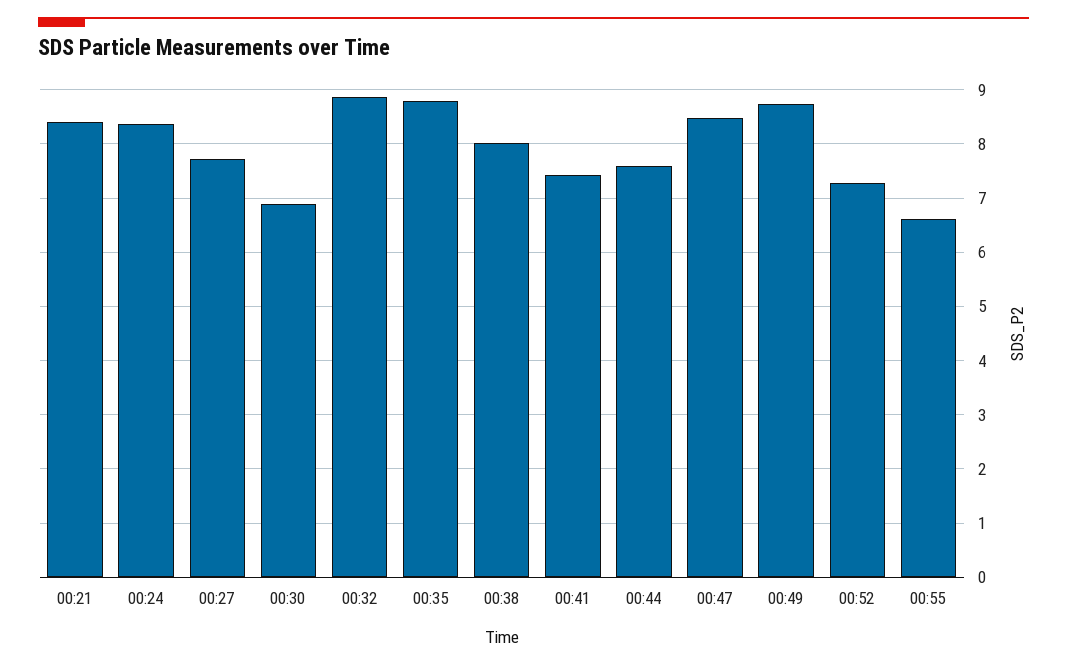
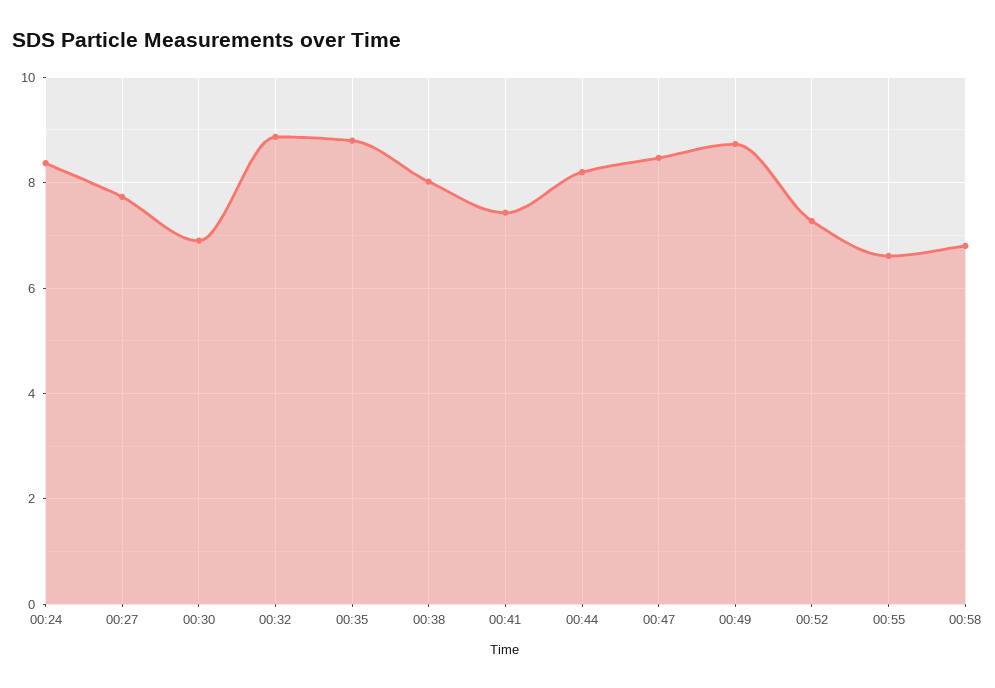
00:21: 8.4 -> none
00:44: 7.6 -> 8.2
00:58: none -> 6.8

